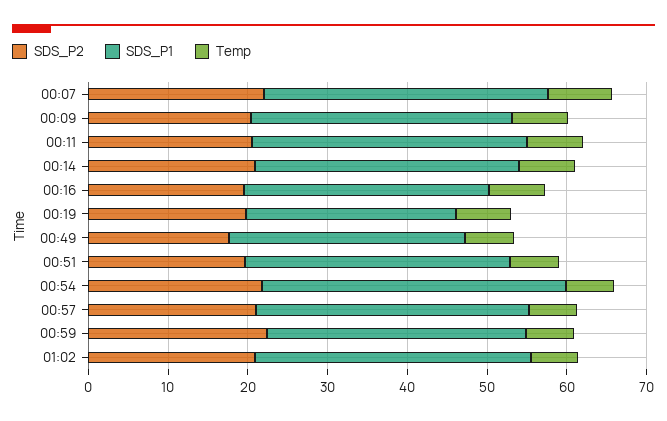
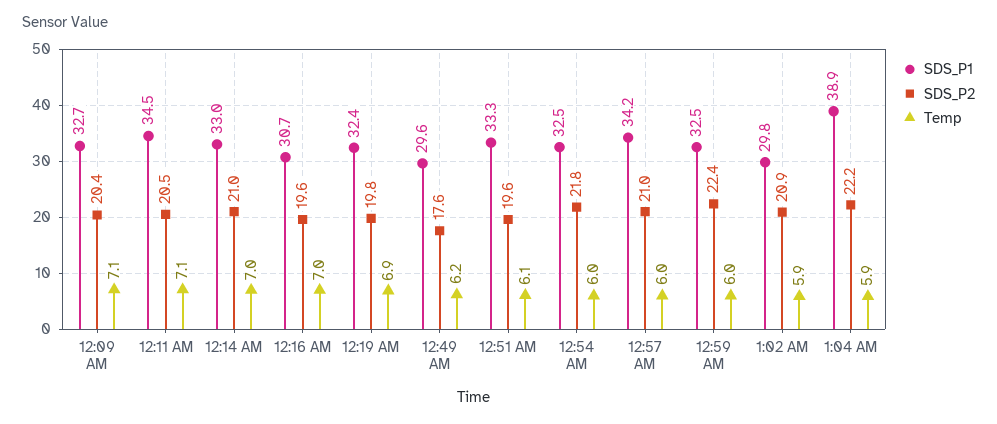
SDS_P2, 00:07: 22 -> none
SDS_P1, 00:07: 36 -> none
Temp, 00:07: 8 -> none
SDS_P1, 00:19: 26 -> 32.4
SDS_P1, 00:54: 38 -> 32.5
SDS_P1, 01:02: 34 -> 29.8
SDS_P1, 1:04 AM: none -> 38.9
SDS_P2, 1:04 AM: none -> 22.2
Temp, 1:04 AM: none -> 5.9

